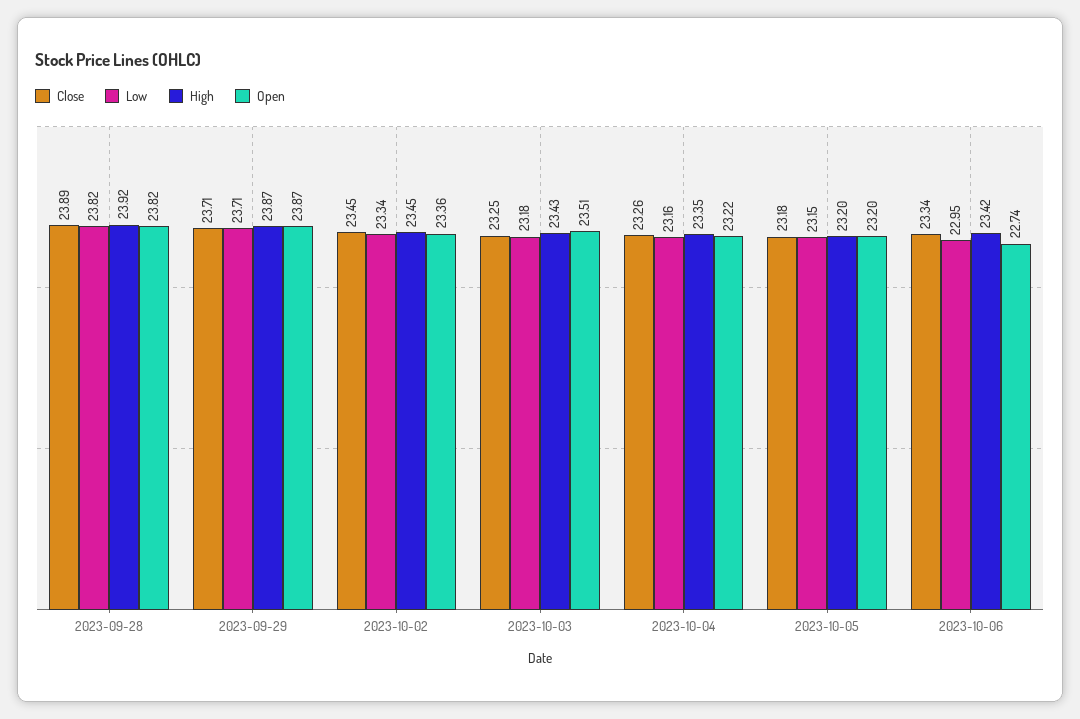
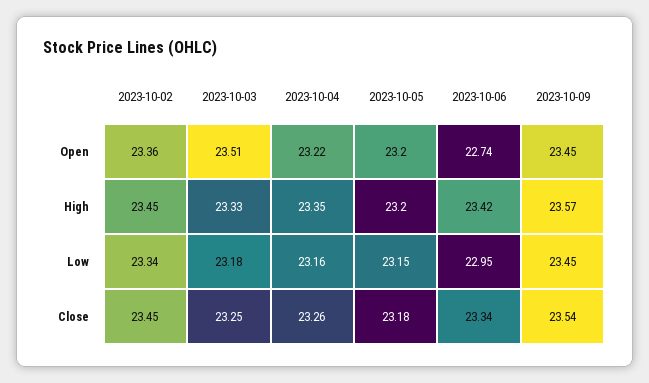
Close, 2023-09-28: 23.89 -> none
Low, 2023-09-28: 23.82 -> none
High, 2023-09-28: 23.92 -> none
Open, 2023-09-28: 23.82 -> none
Close, 2023-09-29: 23.71 -> none
Low, 2023-09-29: 23.71 -> none
High, 2023-09-29: 23.87 -> none
Open, 2023-09-29: 23.87 -> none
High, 2023-10-03: 23.43 -> 23.33
Open, 2023-10-09: none -> 23.45
High, 2023-10-09: none -> 23.57
Low, 2023-10-09: none -> 23.45
Close, 2023-10-09: none -> 23.54

